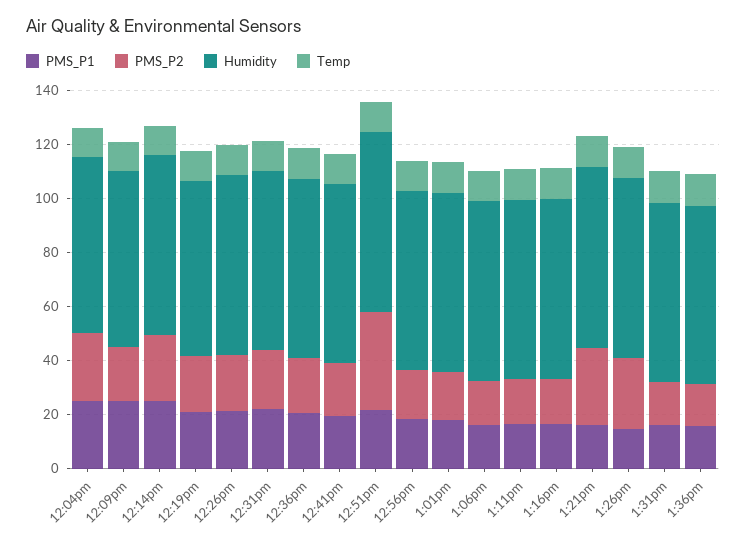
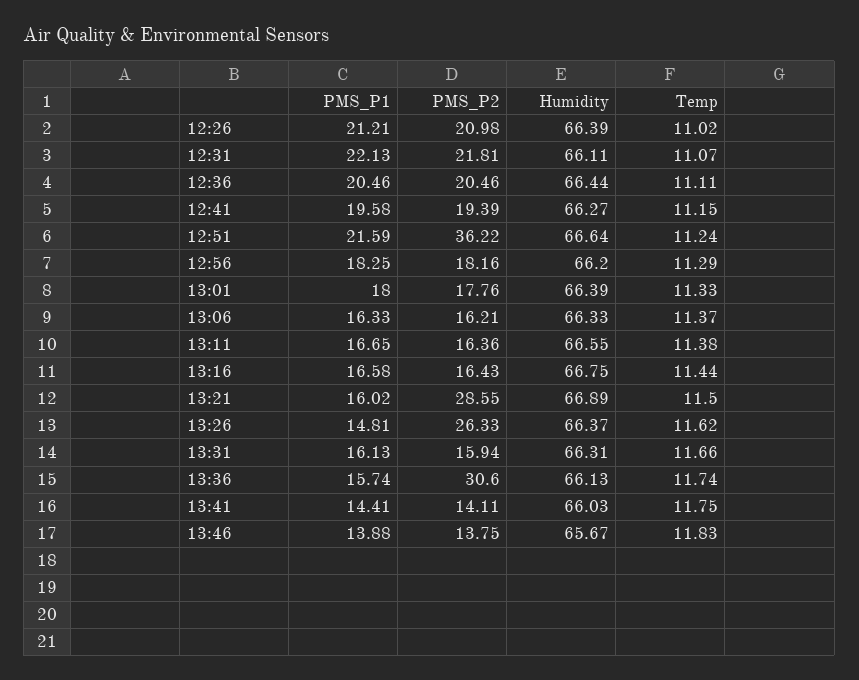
PMS_P1, 12:04pm: 25 -> none
PMS_P2, 12:04pm: 25 -> none
Humidity, 12:04pm: 65 -> none
Temp, 12:04pm: 10 -> none
PMS_P1, 12:09pm: 25 -> none
PMS_P2, 12:09pm: 20 -> none
Humidity, 12:09pm: 65 -> none
Temp, 12:09pm: 10 -> none
PMS_P1, 12:14pm: 25 -> none
PMS_P2, 12:14pm: 25 -> none
Humidity, 12:14pm: 65 -> none
Temp, 12:14pm: 10 -> none
PMS_P1, 12:19pm: 20 -> none
PMS_P2, 12:19pm: 20 -> none
Humidity, 12:19pm: 65 -> none
Temp, 12:19pm: 10 -> none
PMS_P2, 1:36pm: 15 -> 30.6
PMS_P1, 13:41: none -> 14.41
PMS_P2, 13:41: none -> 14.11
Humidity, 13:41: none -> 66.03
Temp, 13:41: none -> 11.75
PMS_P1, 13:46: none -> 13.88
PMS_P2, 13:46: none -> 13.75
Humidity, 13:46: none -> 65.67
Temp, 13:46: none -> 11.83

